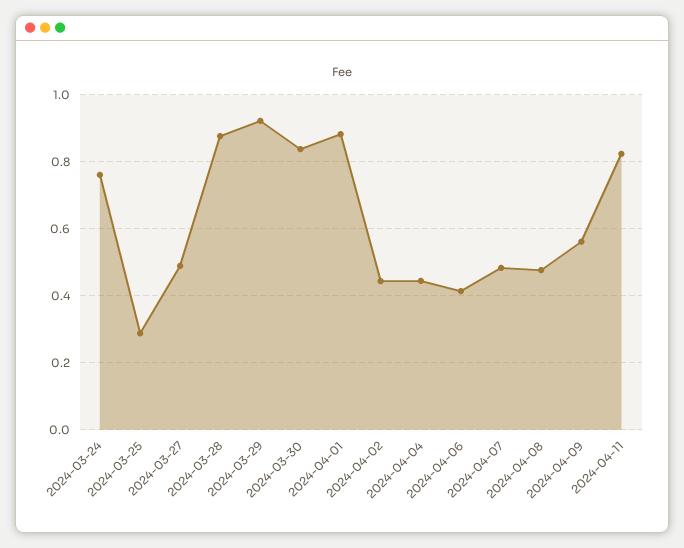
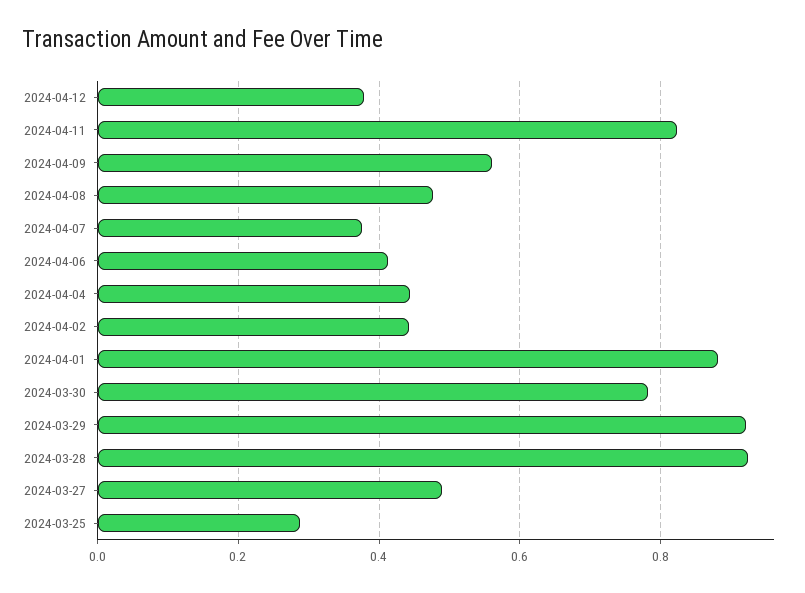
2024-03-24: 0.76 -> none
2024-03-28: 0.88 -> 0.92
2024-03-30: 0.84 -> 0.78
2024-04-07: 0.48 -> 0.38
2024-04-12: none -> 0.38

